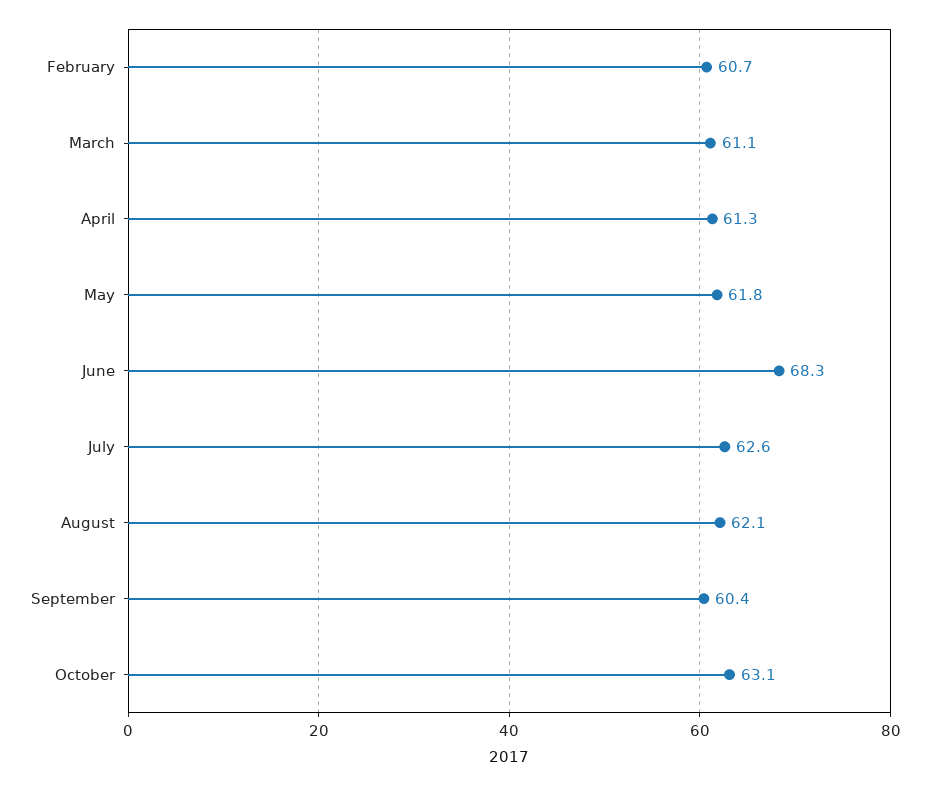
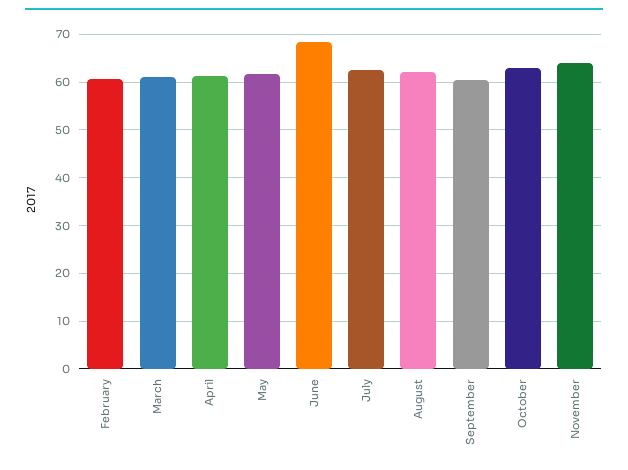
November: none -> 64

